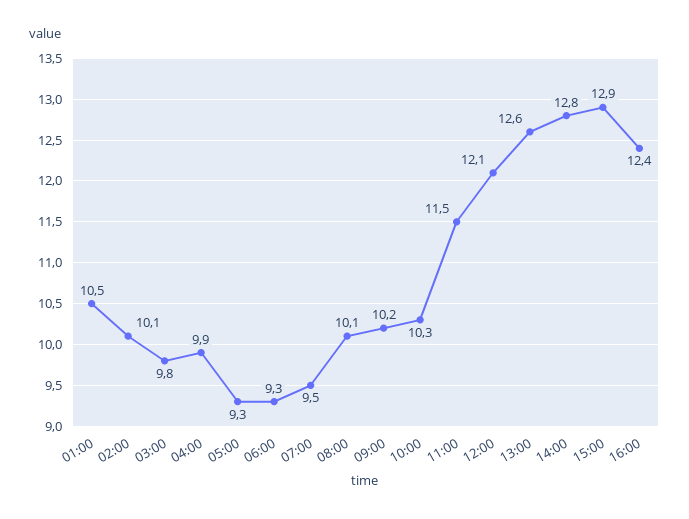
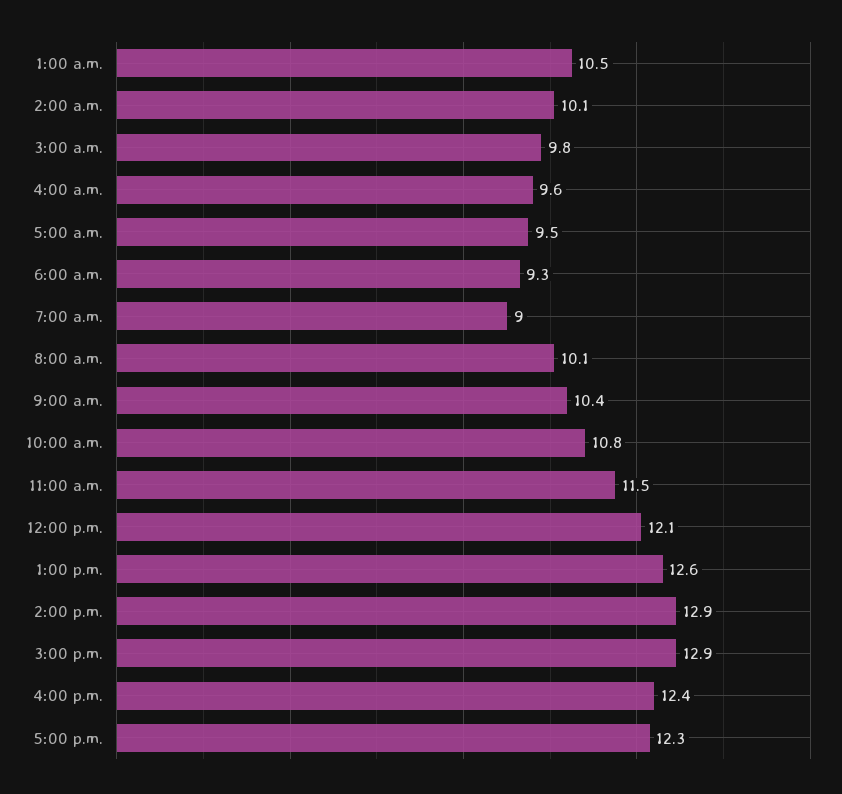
04:00: 9.9 -> 9.6
05:00: 9.3 -> 9.5
07:00: 9.5 -> 9
09:00: 10.2 -> 10.4
10:00: 10.3 -> 10.8
14:00: 12.8 -> 12.9
5:00 p.m.: none -> 12.3

